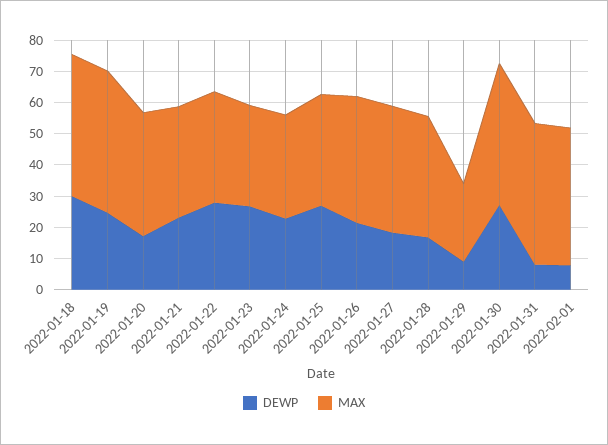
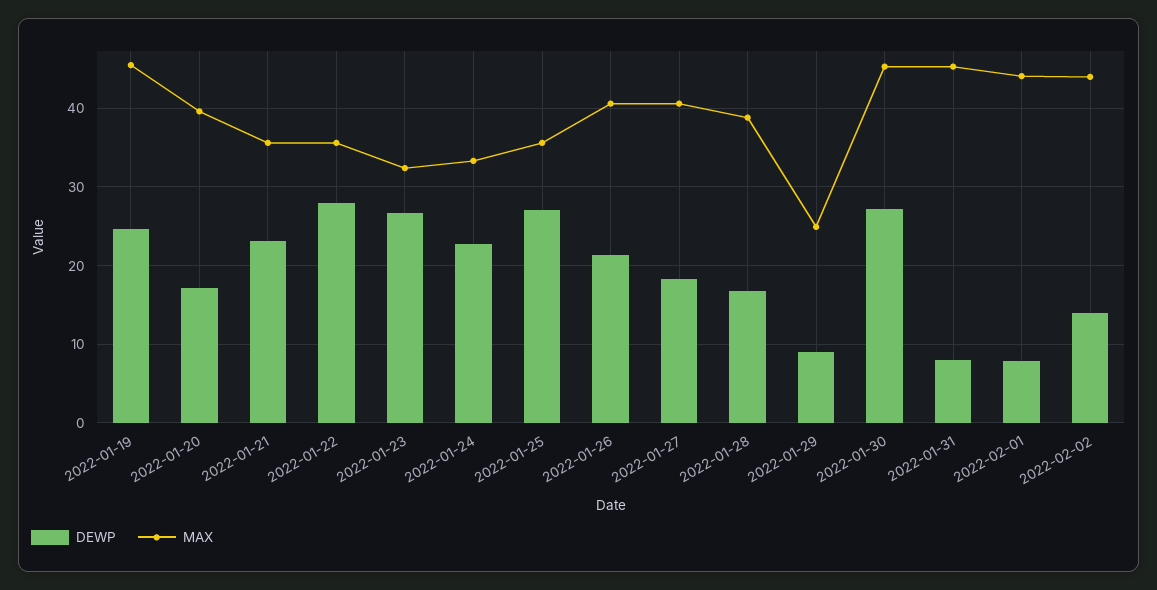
DEWP, 2022-01-18: 30 -> none
MAX, 2022-01-18: 45 -> none
DEWP, 2022-02-02: none -> 14
MAX, 2022-02-02: none -> 44

